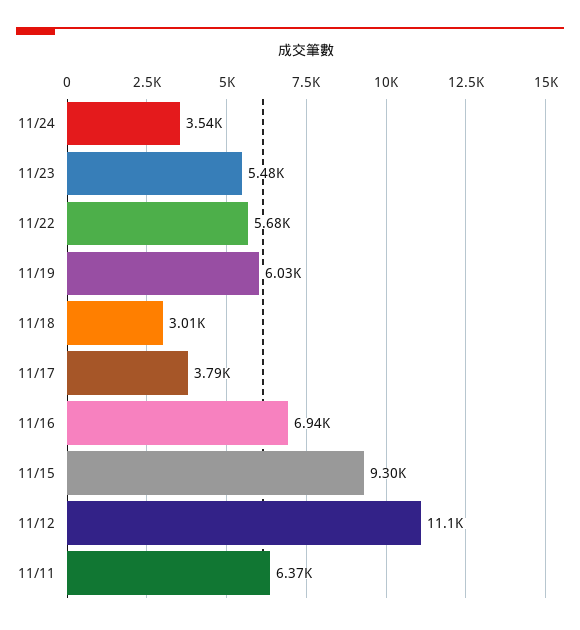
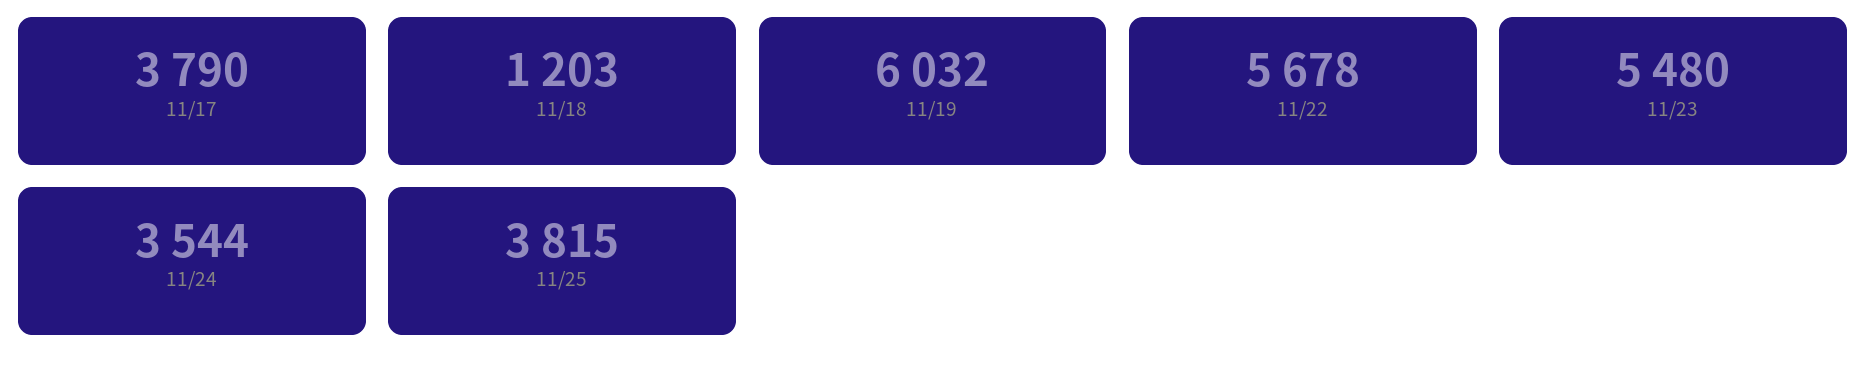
11/18: 3010 -> 1203
11/16: 6940 -> none
11/15: 9300 -> none
11/12: 11100 -> none
11/11: 6370 -> none
11/25: none -> 3815

